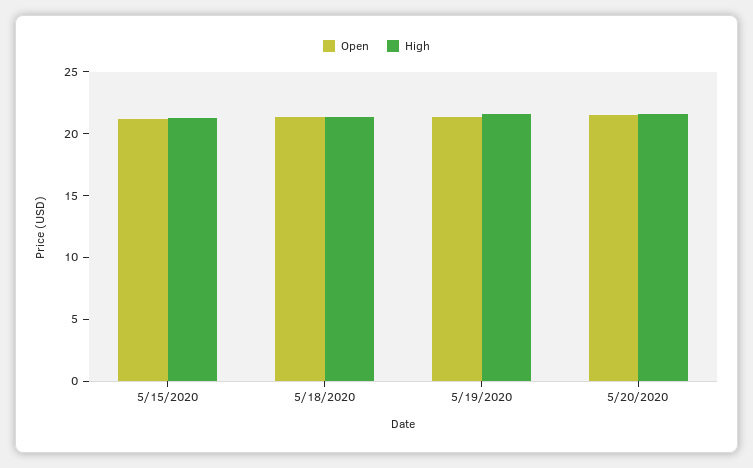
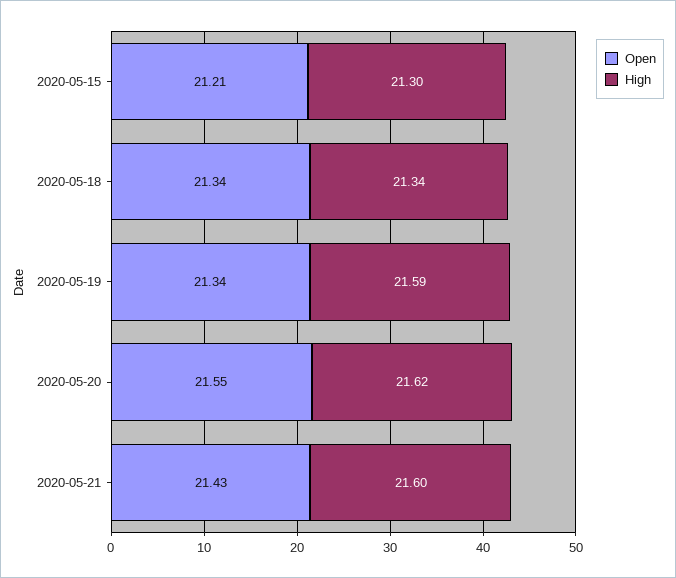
Open, 2020-05-21: none -> 21.43
High, 2020-05-21: none -> 21.6

